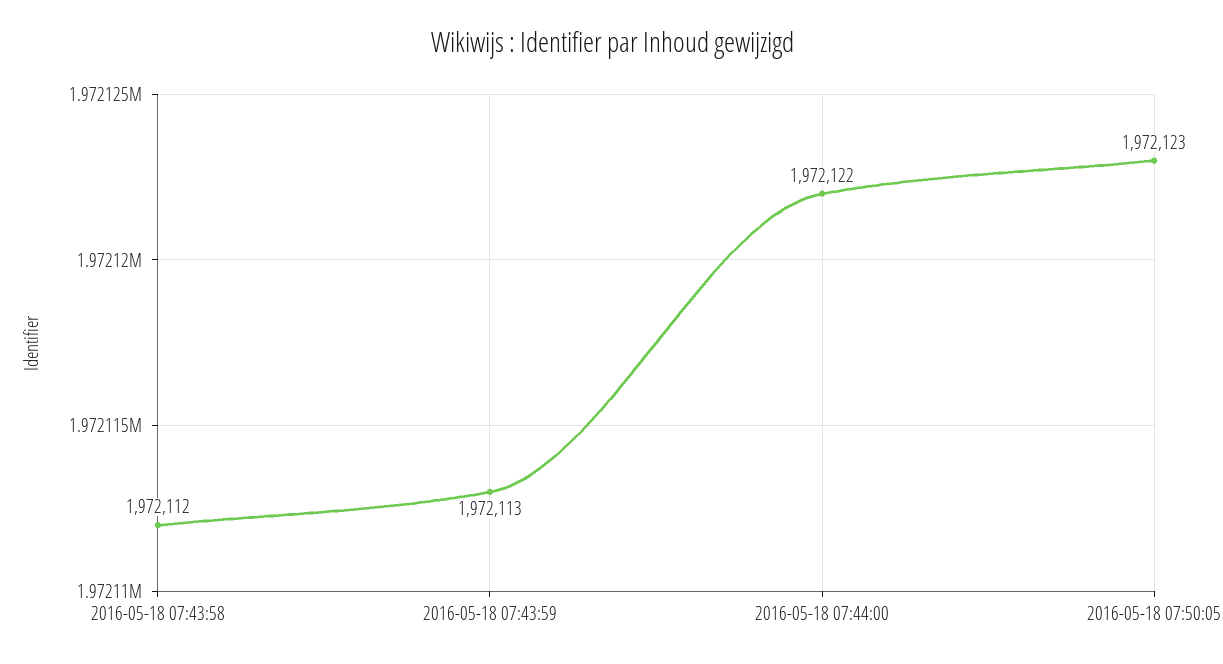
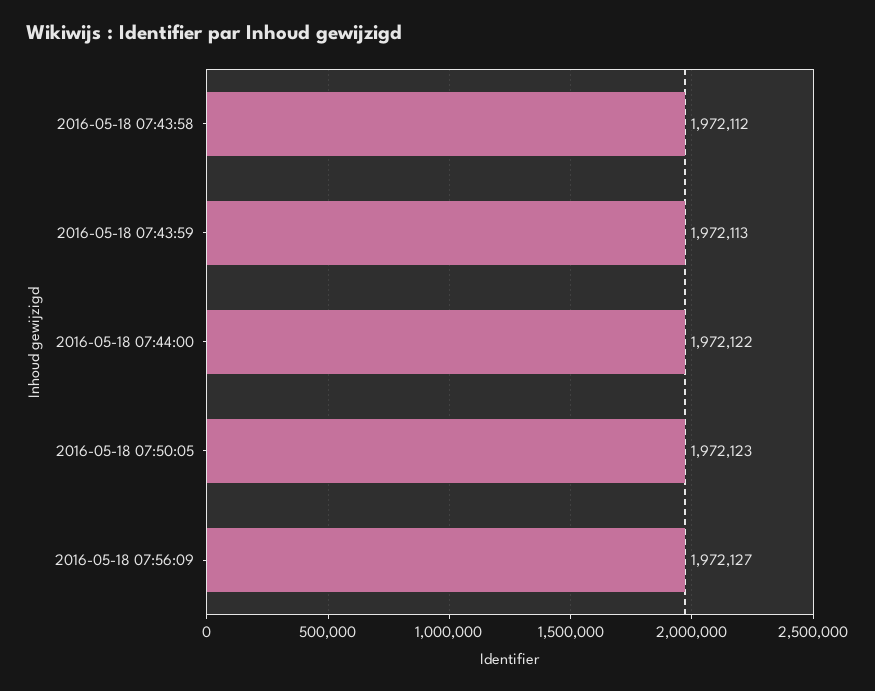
2016-05-18 07:56:09: none -> 1972127

